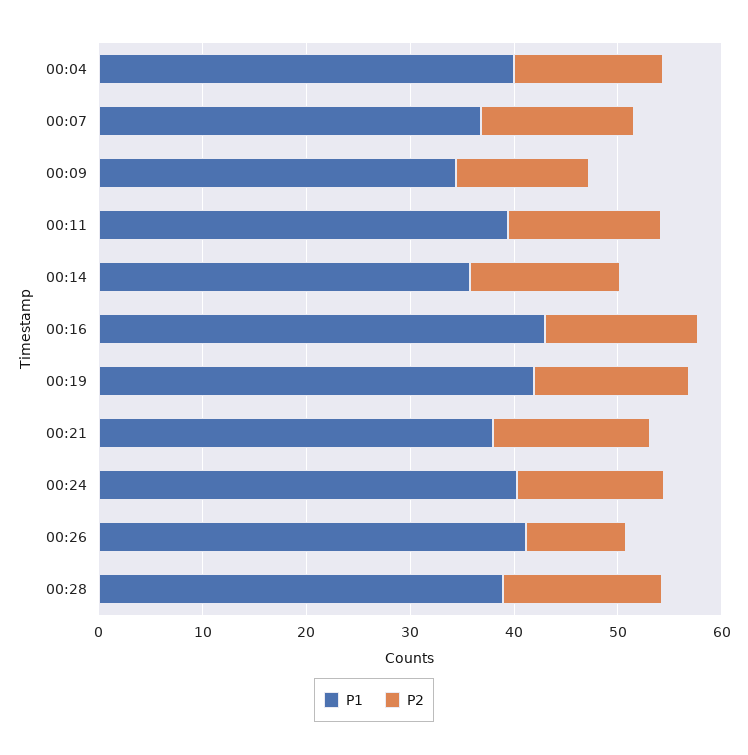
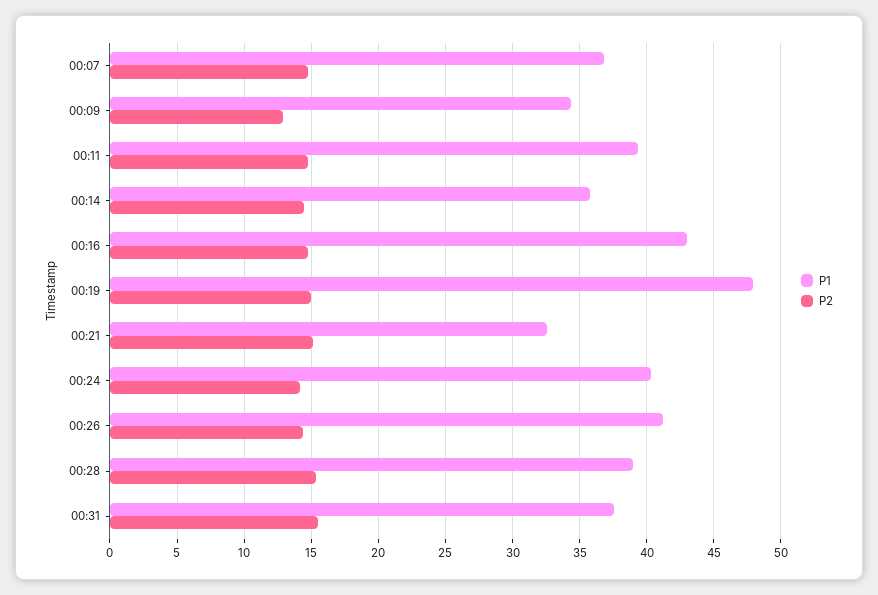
P1, 00:04: 40 -> none
P2, 00:04: 14 -> none
P1, 00:19: 42 -> 48
P1, 00:21: 38 -> 32.5
P2, 00:26: 10 -> 14.5
P1, 00:31: none -> 37.5
P2, 00:31: none -> 15.5

